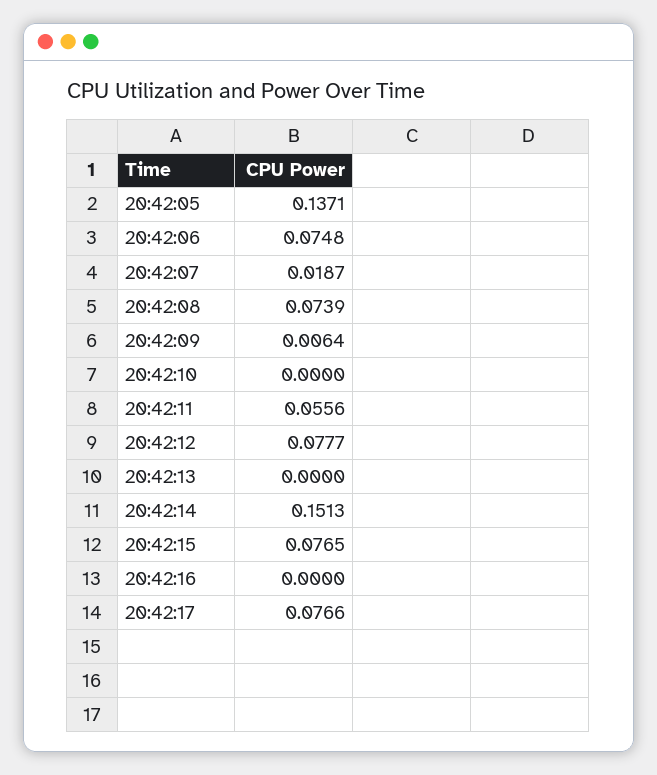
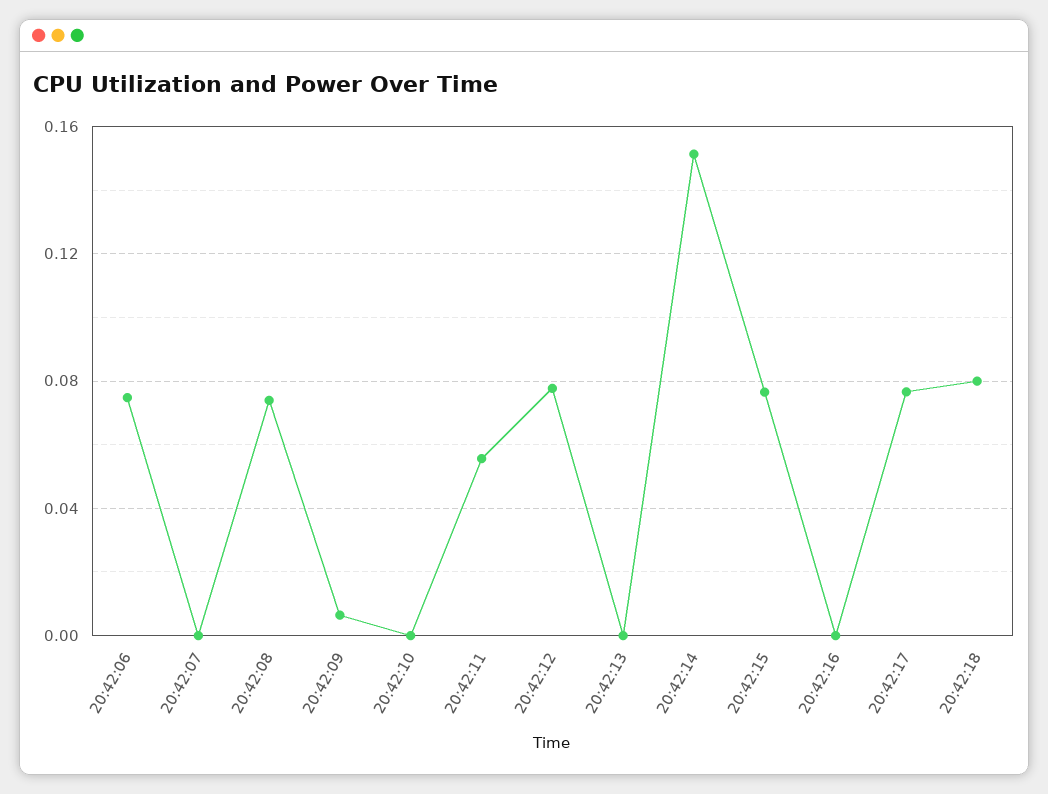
20:42:05: 0.1371 -> none
20:42:07: 0.0187 -> 0
20:42:18: none -> 0.08

